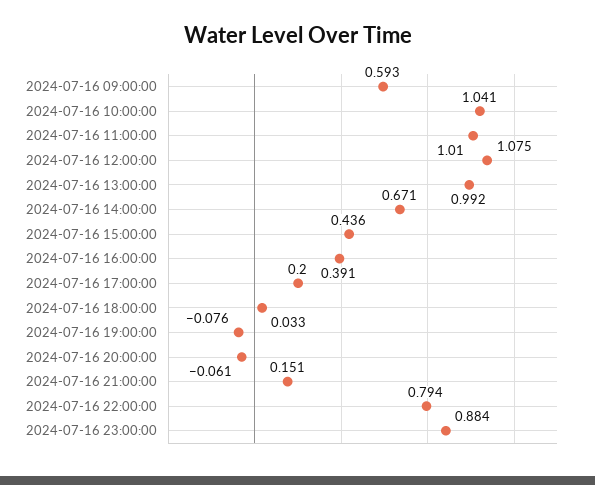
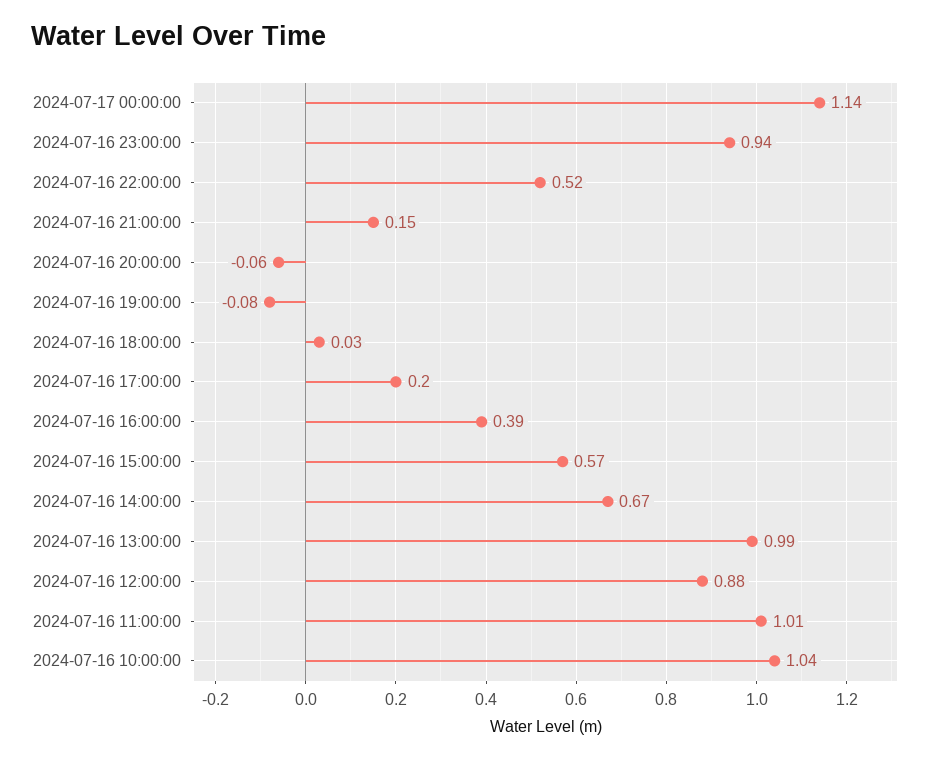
2024-07-16 09:00:00: 0.593 -> none
2024-07-16 12:00:00: 1.075 -> 0.88
2024-07-16 15:00:00: 0.436 -> 0.57
2024-07-16 22:00:00: 0.794 -> 0.52
2024-07-16 23:00:00: 0.884 -> 0.94
2024-07-17 00:00:00: none -> 1.14

